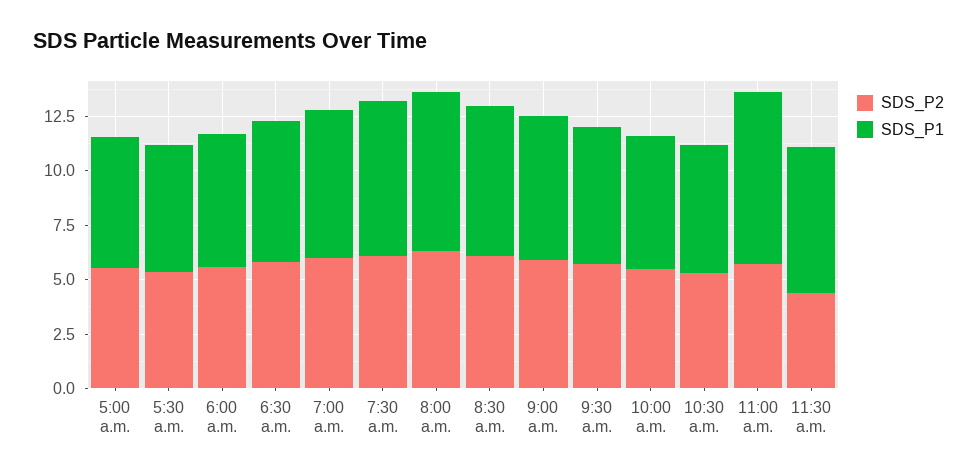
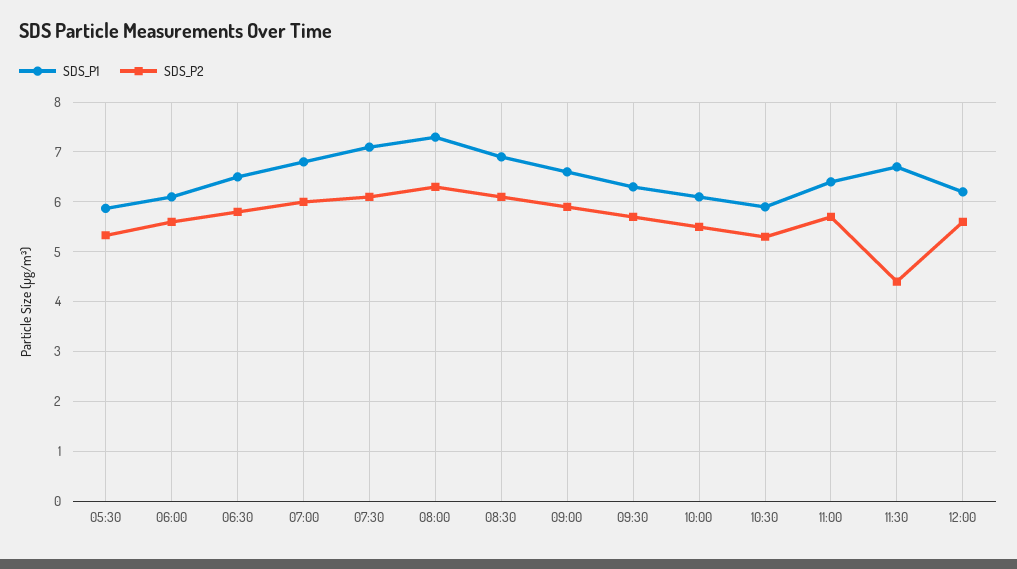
SDS_P2, 5:00 a.m.: 5.5 -> none
SDS_P1, 5:00 a.m.: 6 -> none
SDS_P1, 11:00 a.m.: 8 -> 6.4
SDS_P1, 12:00: none -> 6.2
SDS_P2, 12:00: none -> 5.6

